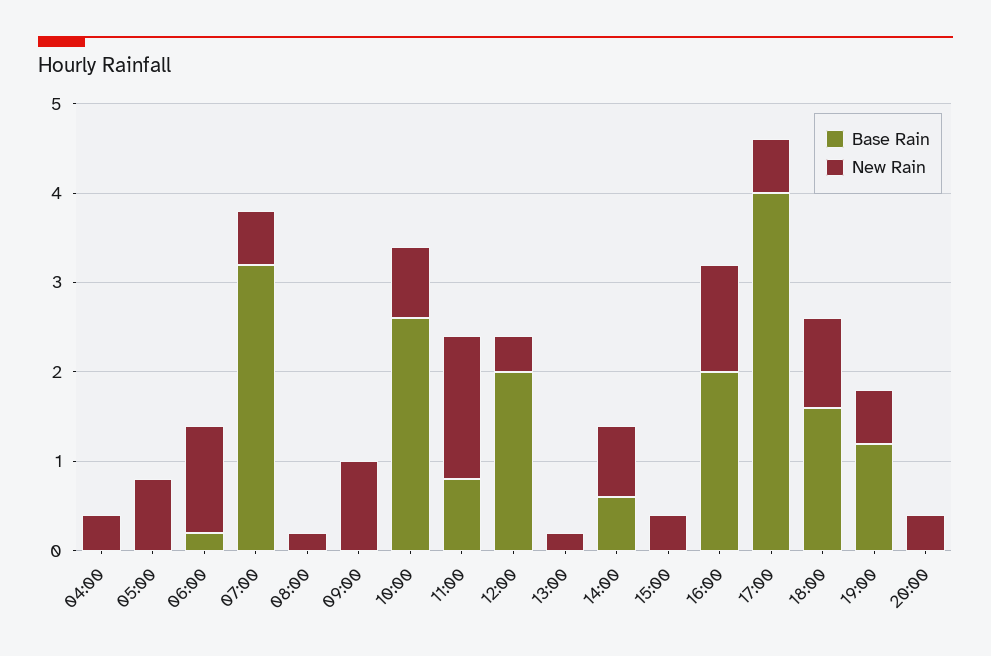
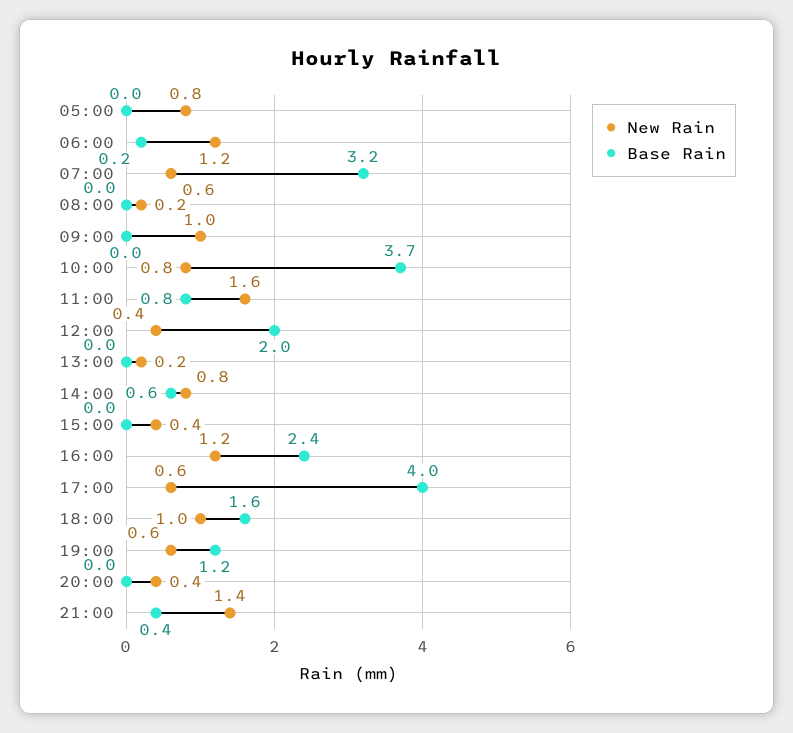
Base Rain, 04:00: 0 -> none
New Rain, 04:00: 0.4 -> none
Base Rain, 10:00: 2.6 -> 3.7
Base Rain, 16:00: 2 -> 2.4
New Rain, 21:00: none -> 1.4
Base Rain, 21:00: none -> 0.4

